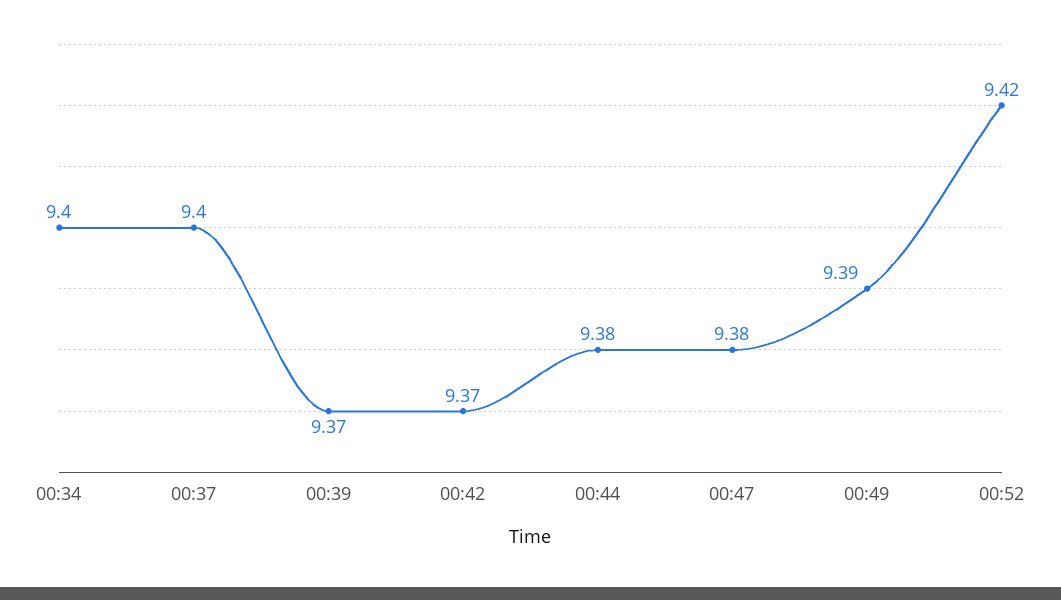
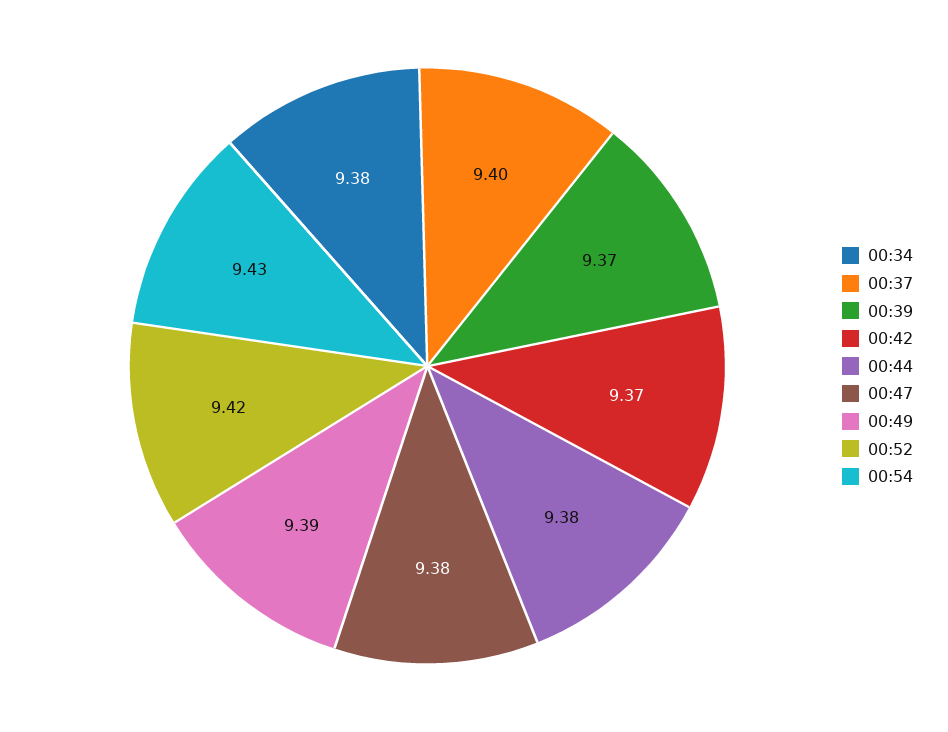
00:34: 9.4 -> 9.38
00:54: none -> 9.43

